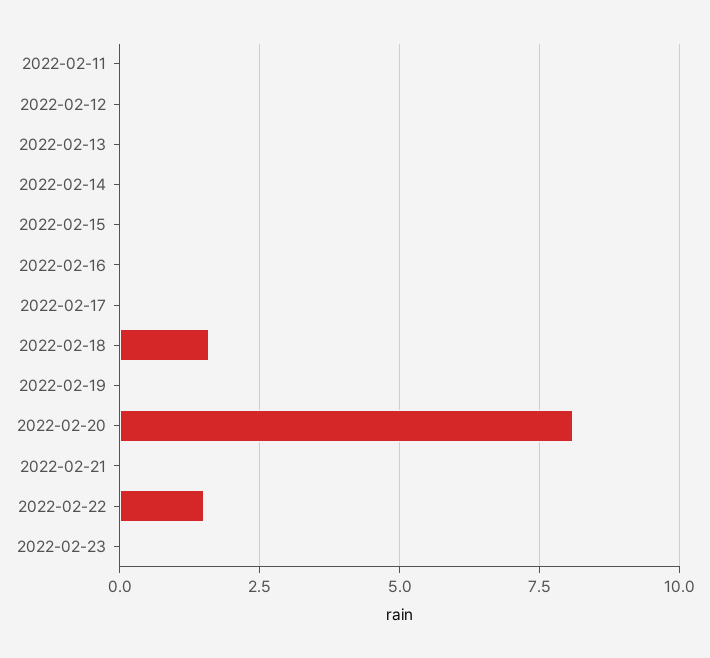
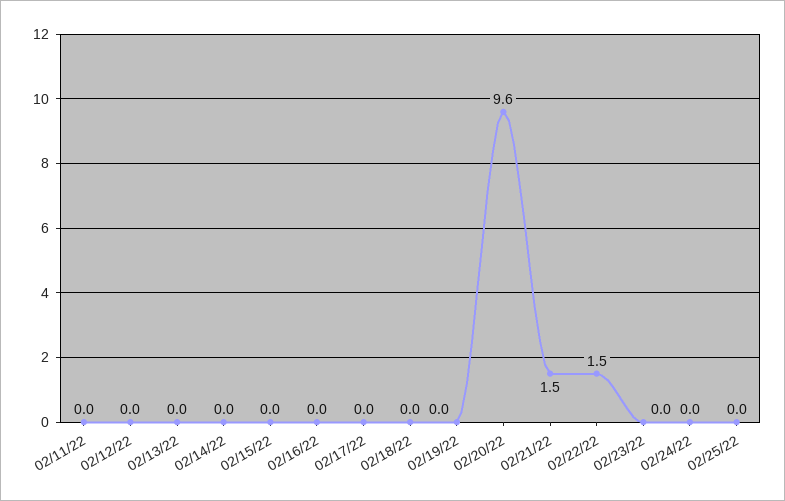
2022-02-18: 1.5 -> 0
2022-02-20: 8 -> 9.6
2022-02-21: 0 -> 1.5
02/24/22: none -> 0
02/25/22: none -> 0

